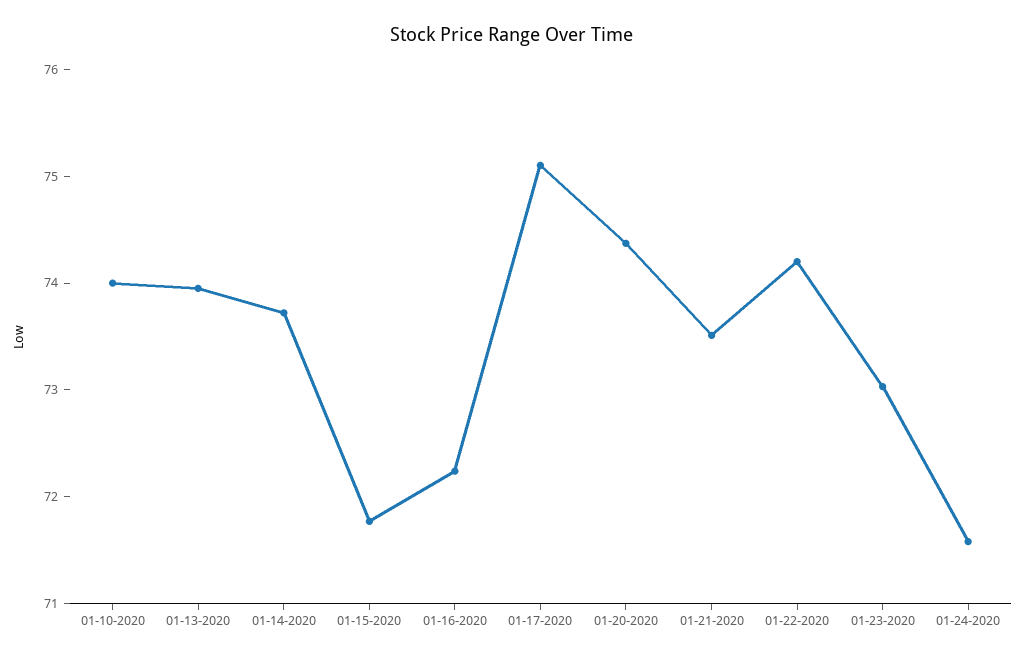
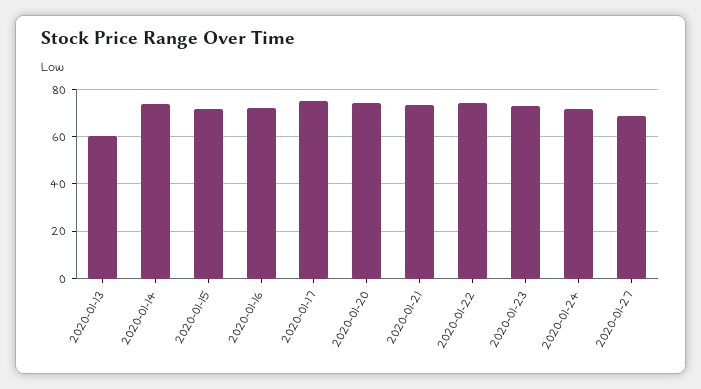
01-10-2020: 74 -> none
01-13-2020: 74 -> 60
2020-01-27: none -> 70

